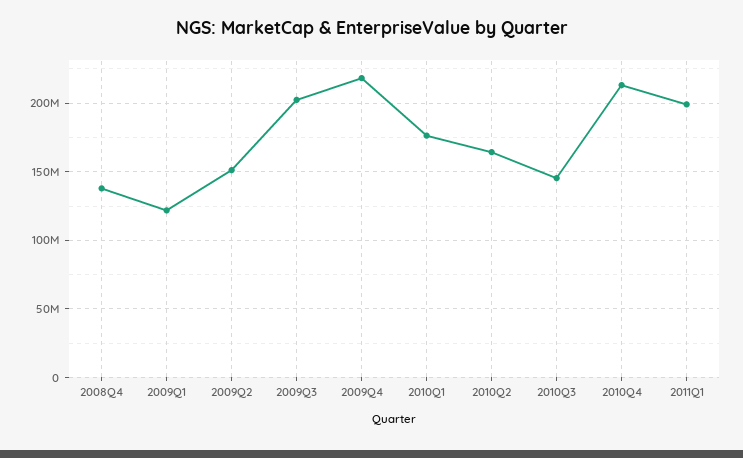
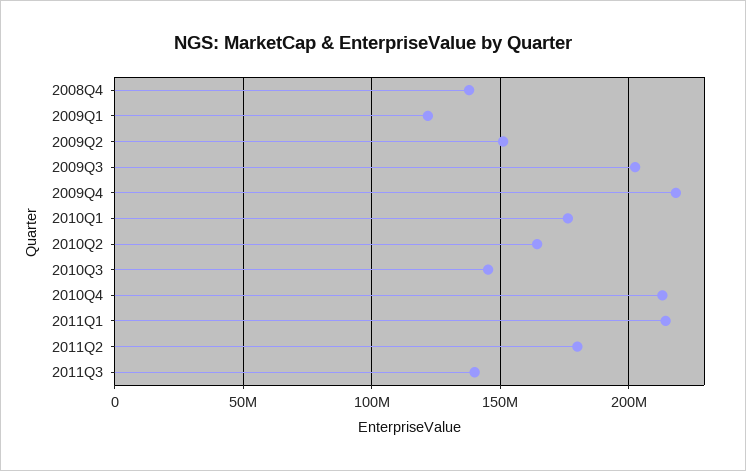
2011Q1: 200000000 -> 215000000
2011Q2: none -> 180000000
2011Q3: none -> 140000000

